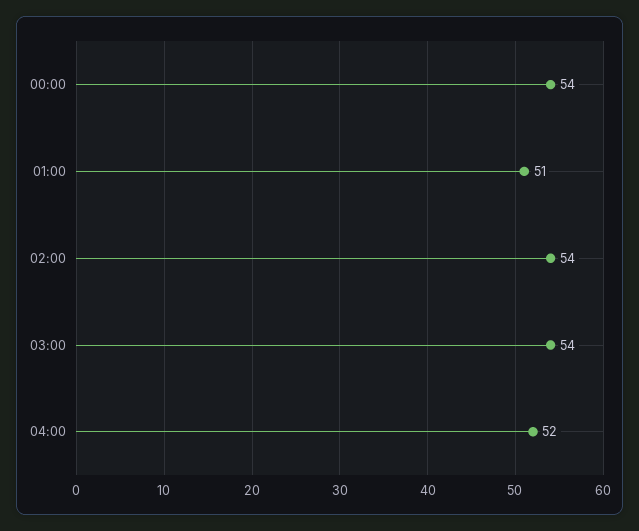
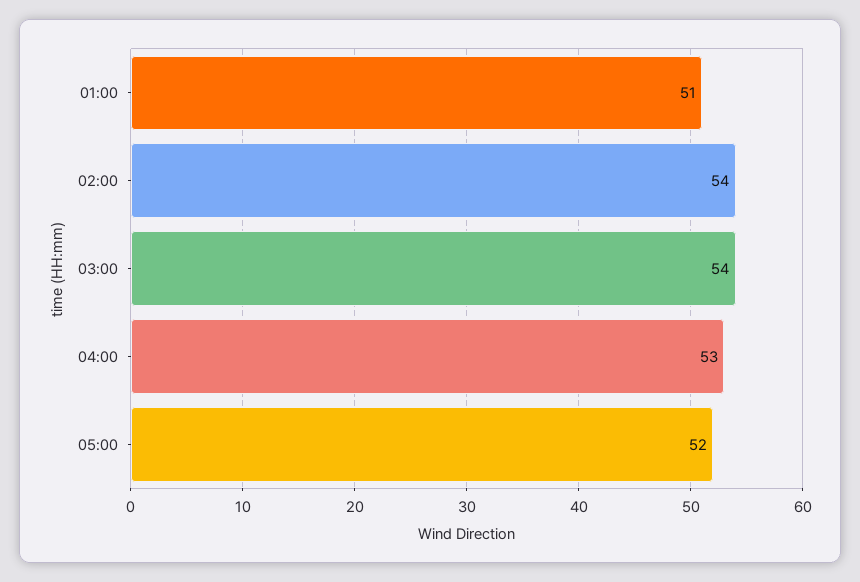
00:00: 54 -> none
04:00: 52 -> 53
05:00: none -> 52

